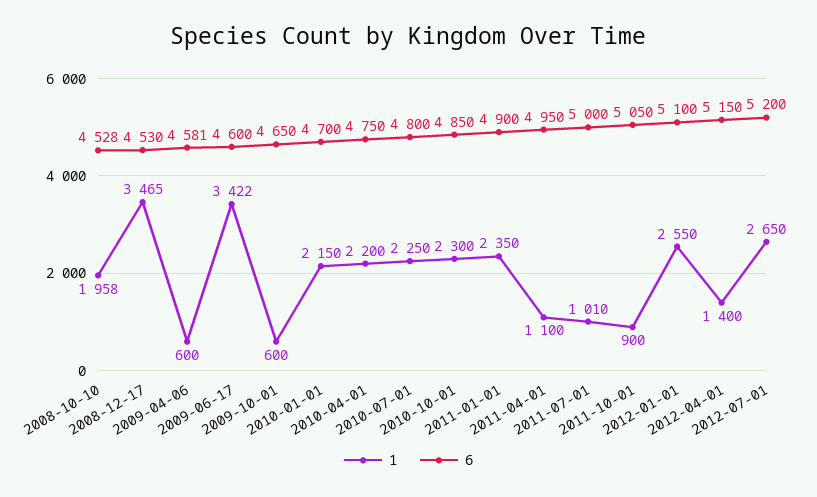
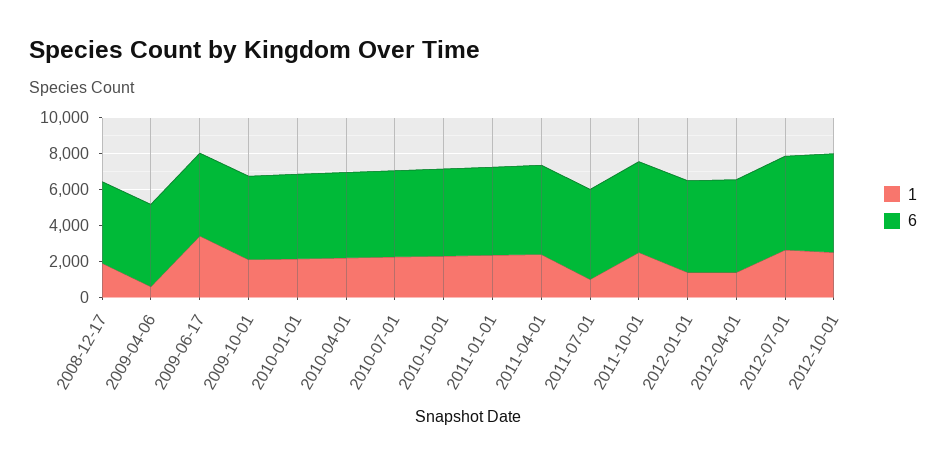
1, 2008-10-10: 1958 -> none
6, 2008-10-10: 4528 -> none
1, 2008-12-17: 3465 -> 2000
1, 2009-10-01: 600 -> 2000
1, 2011-04-01: 1100 -> 2500
1, 2011-10-01: 900 -> 2500
1, 2012-01-01: 2550 -> 1500
1, 2012-10-01: none -> 2500
6, 2012-10-01: none -> 5500

